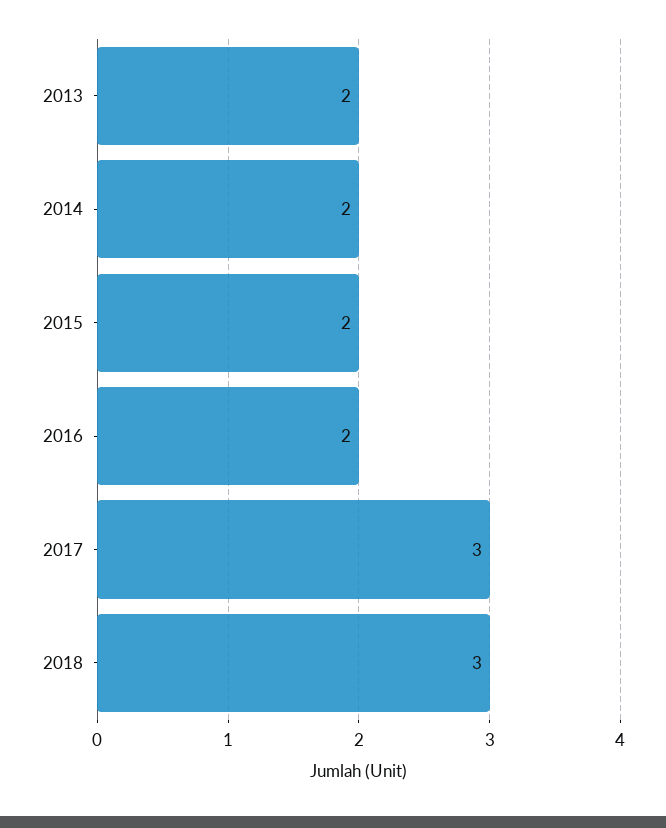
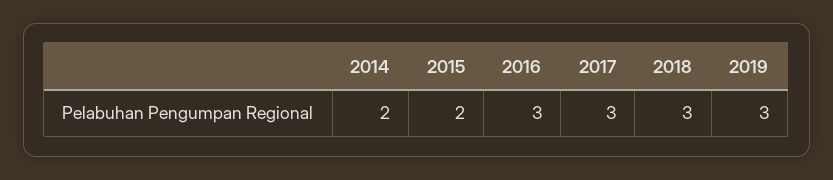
2013: 2 -> none
2016: 2 -> 3
2019: none -> 3

